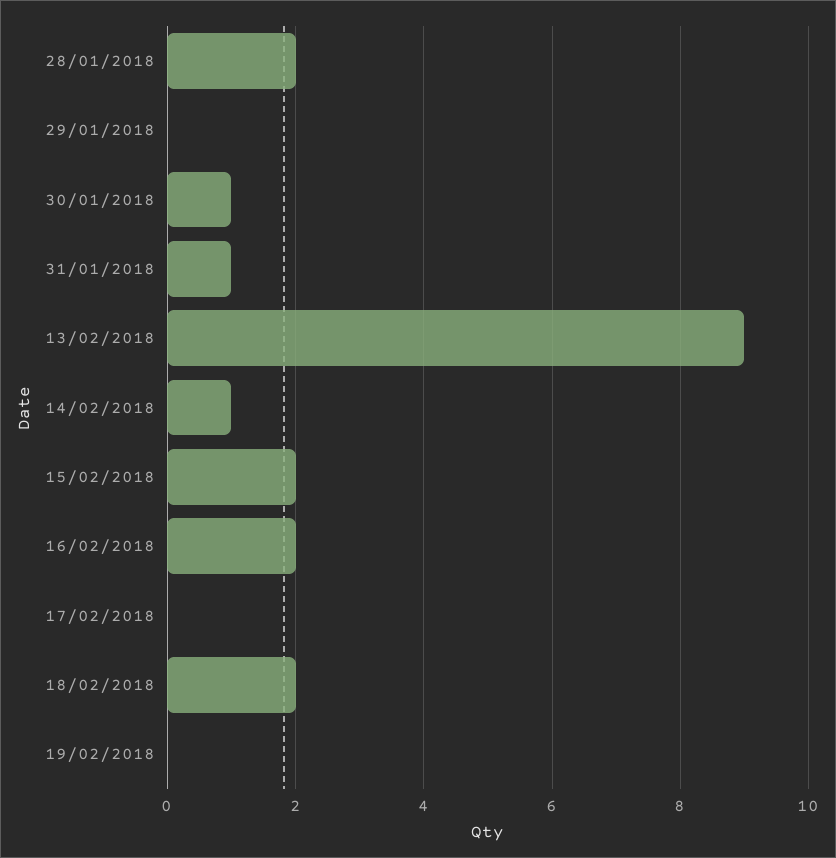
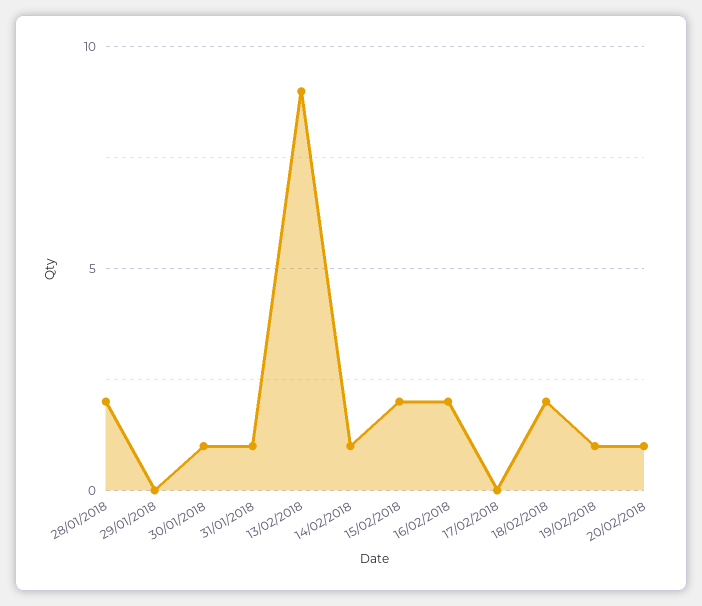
19/02/2018: 0 -> 1
20/02/2018: none -> 1

